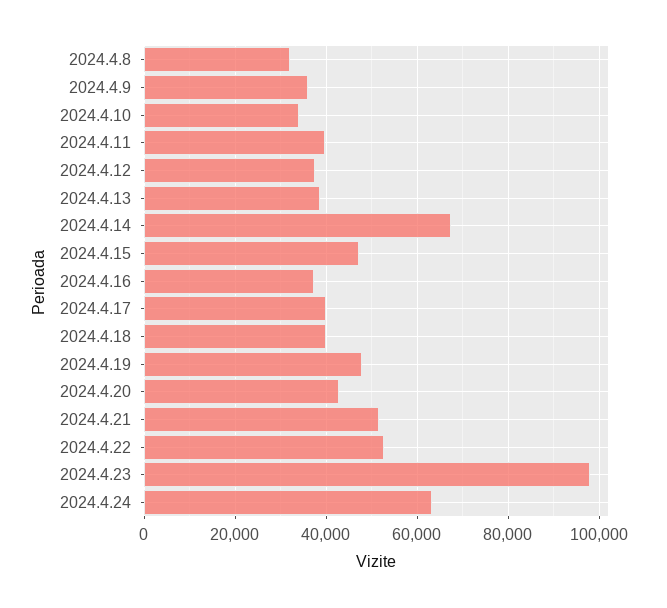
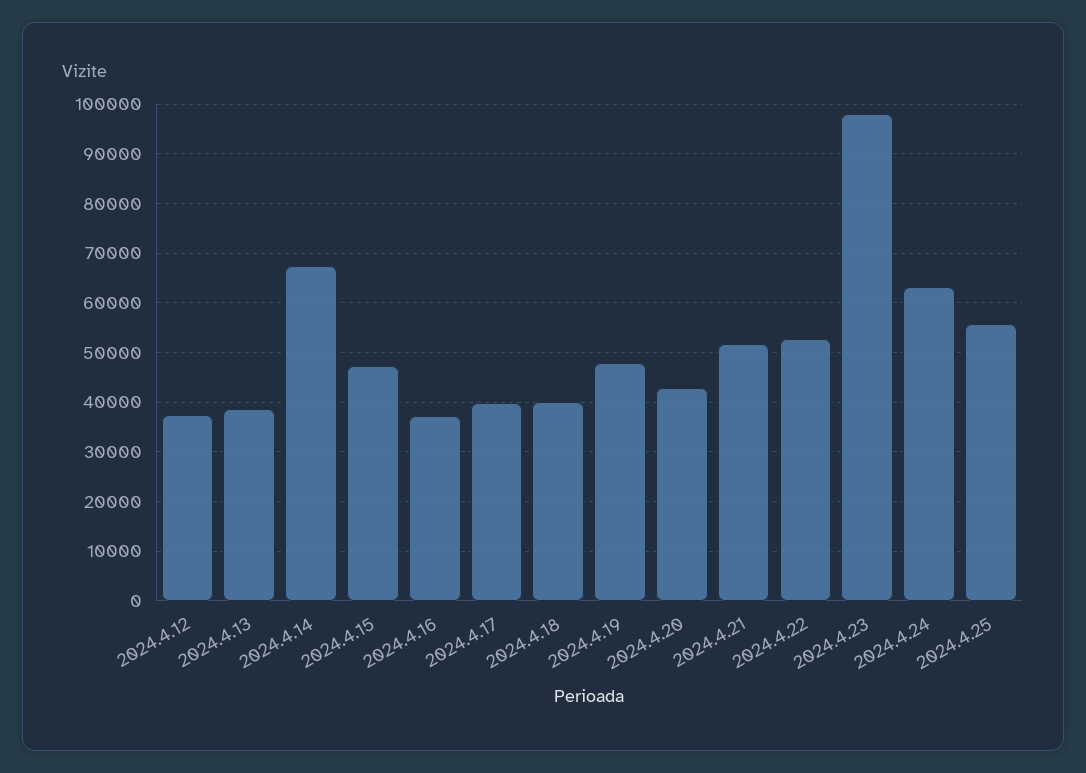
2024.4.8: 32000 -> none
2024.4.9: 36000 -> none
2024.4.10: 34000 -> none
2024.4.11: 40000 -> none
2024.4.25: none -> 56000

